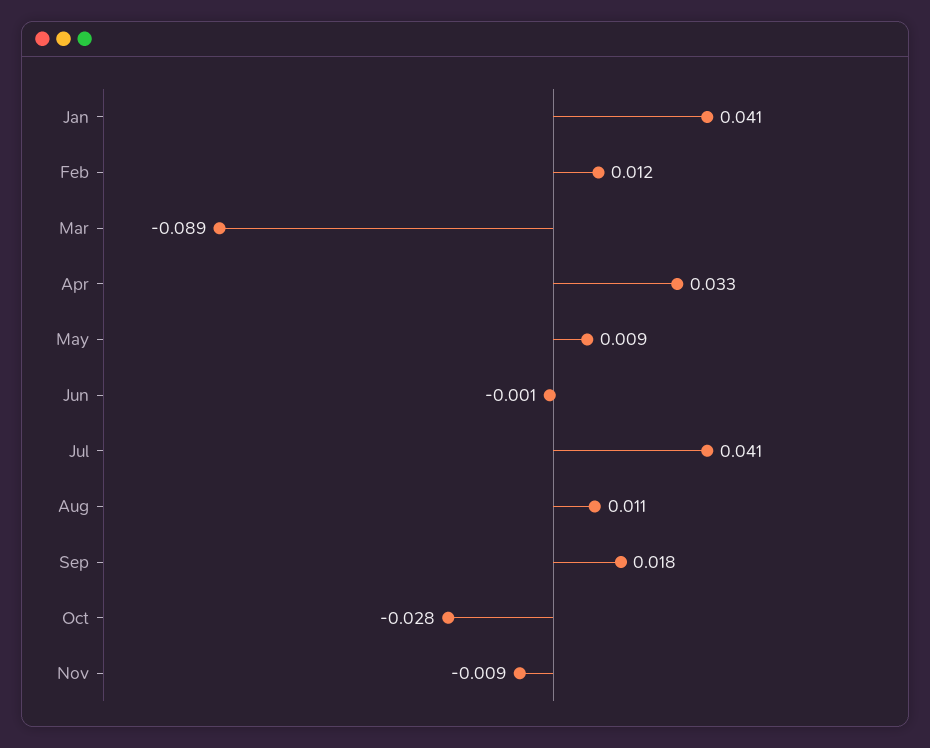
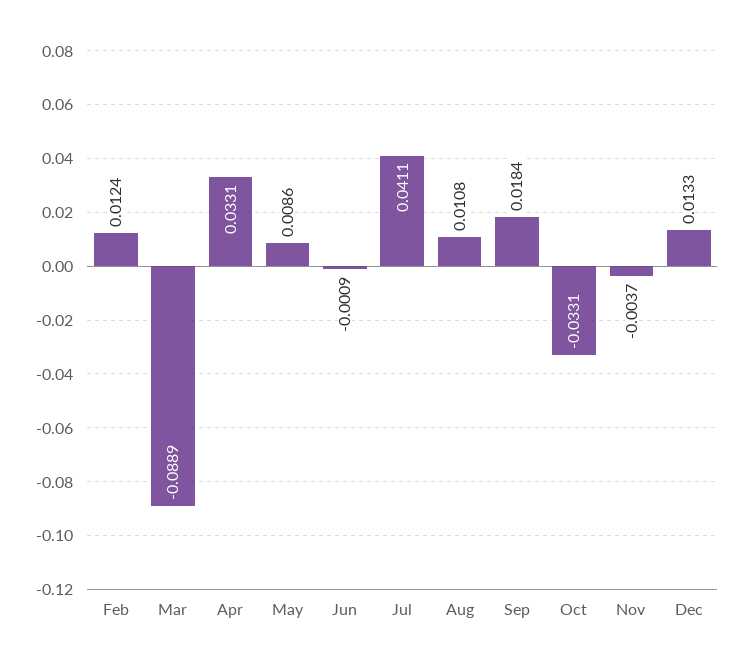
Jan: 0.041 -> none
Oct: -0.028 -> -0.0331
Nov: -0.009 -> -0.0037
Dec: none -> 0.0133

